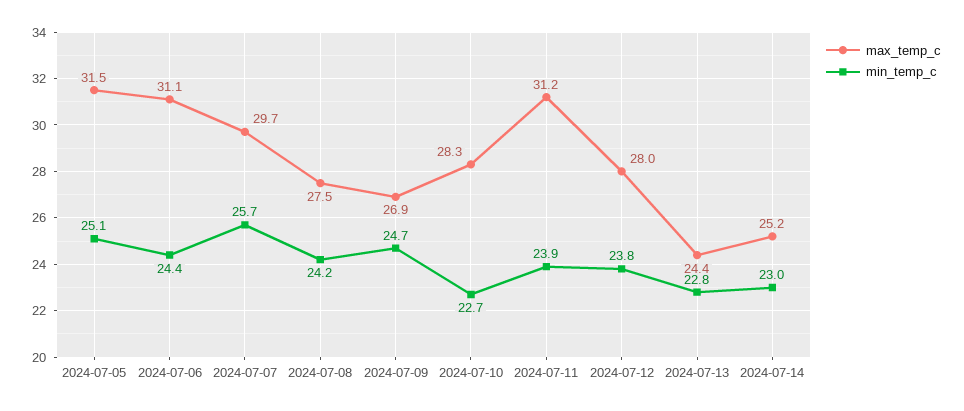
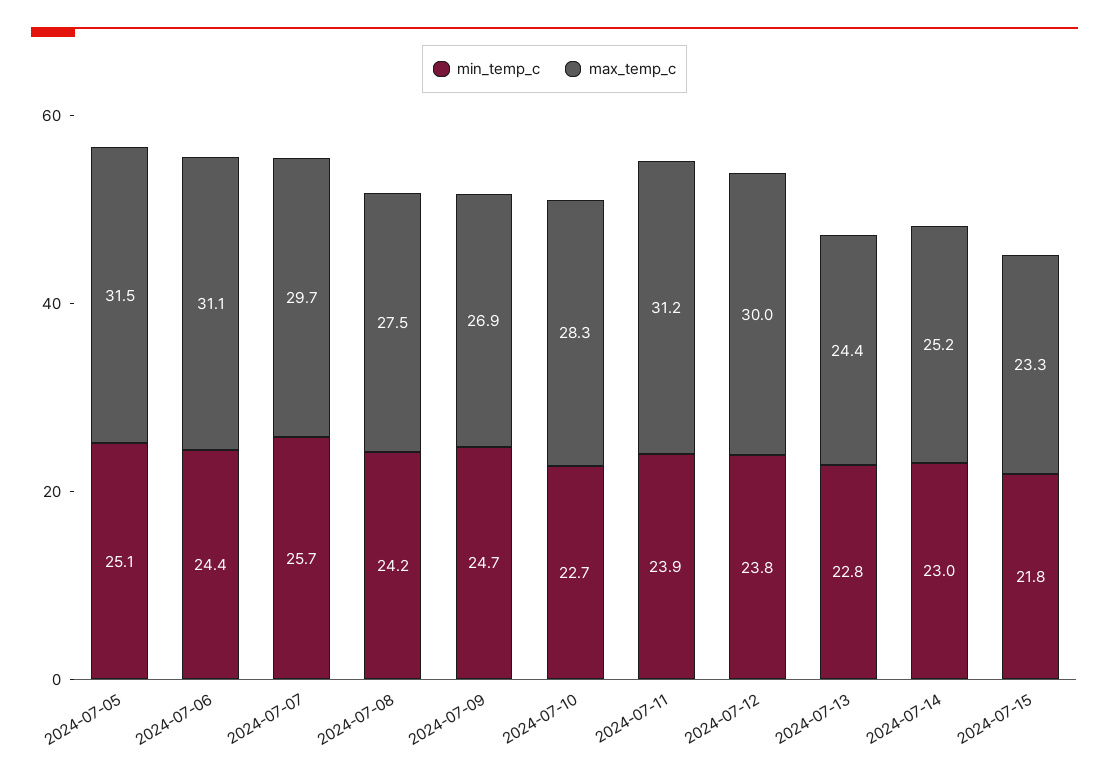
max_temp_c, 2024-07-12: 28 -> 30
min_temp_c, 2024-07-15: none -> 21.8
max_temp_c, 2024-07-15: none -> 23.3

